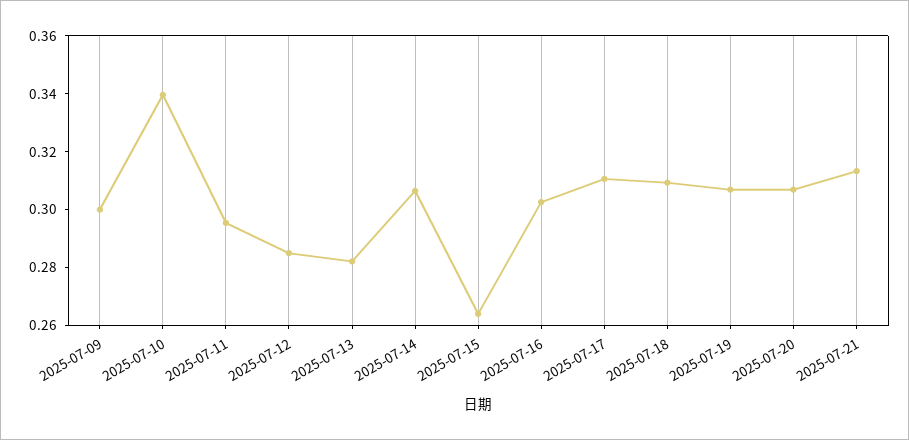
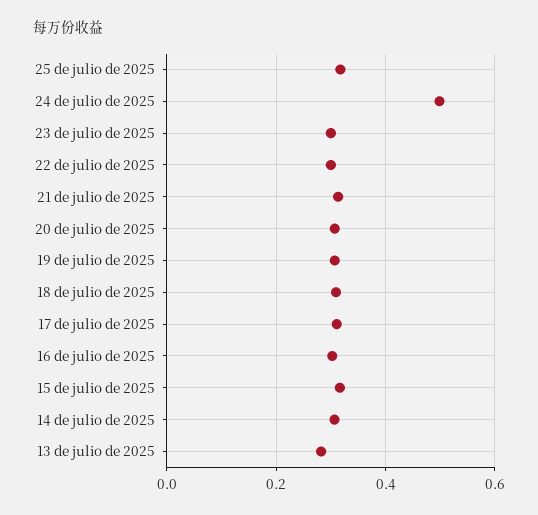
2025-07-09: 0.3 -> none
2025-07-10: 0.34 -> none
2025-07-11: 0.295 -> none
2025-07-12: 0.285 -> none
2025-07-15: 0.265 -> 0.32
25 de julio de 2025: none -> 0.32
24 de julio de 2025: none -> 0.5
23 de julio de 2025: none -> 0.3
22 de julio de 2025: none -> 0.3

